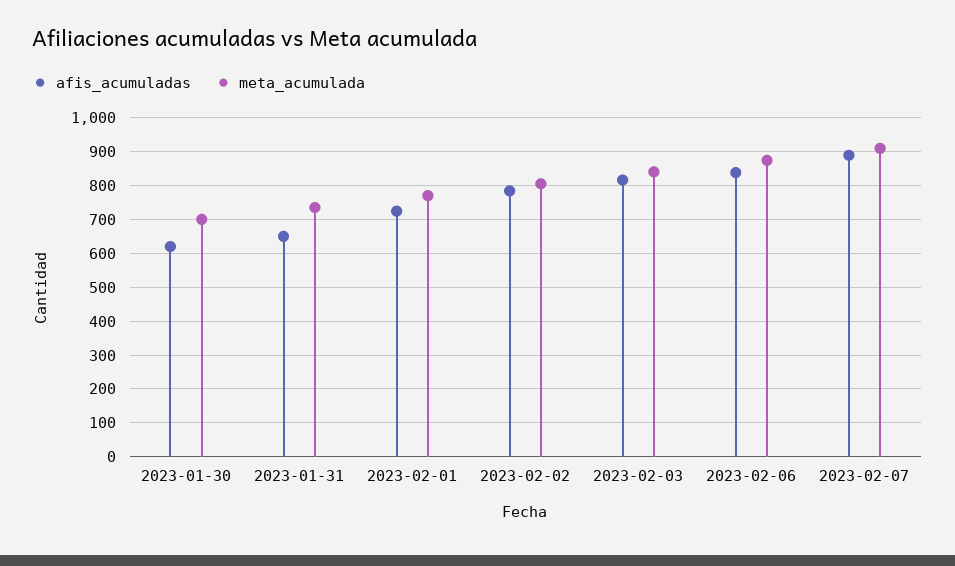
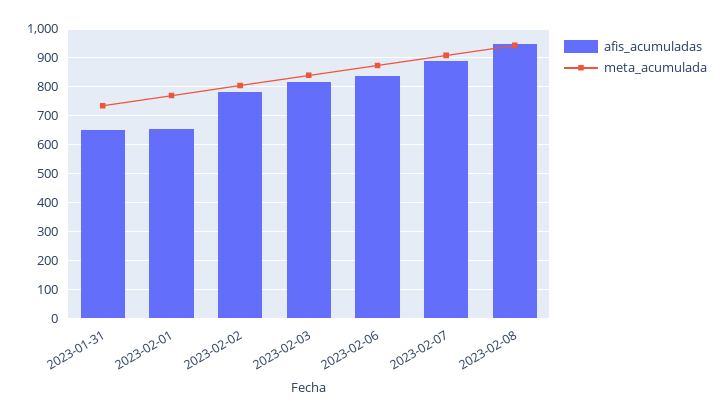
afis_acumuladas, 2023-01-30: 620 -> none
meta_acumulada, 2023-01-30: 700 -> none
afis_acumuladas, 2023-02-01: 720 -> 650
afis_acumuladas, 2023-02-08: none -> 950
meta_acumulada, 2023-02-08: none -> 950

